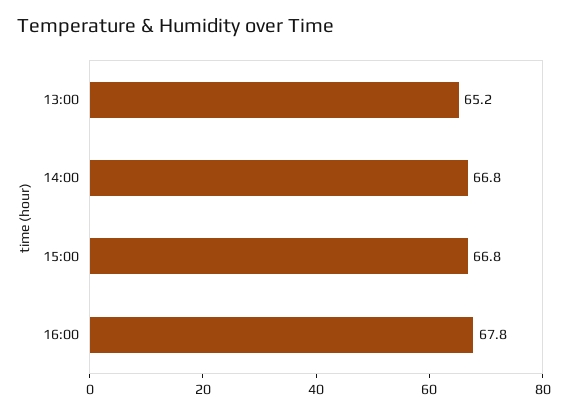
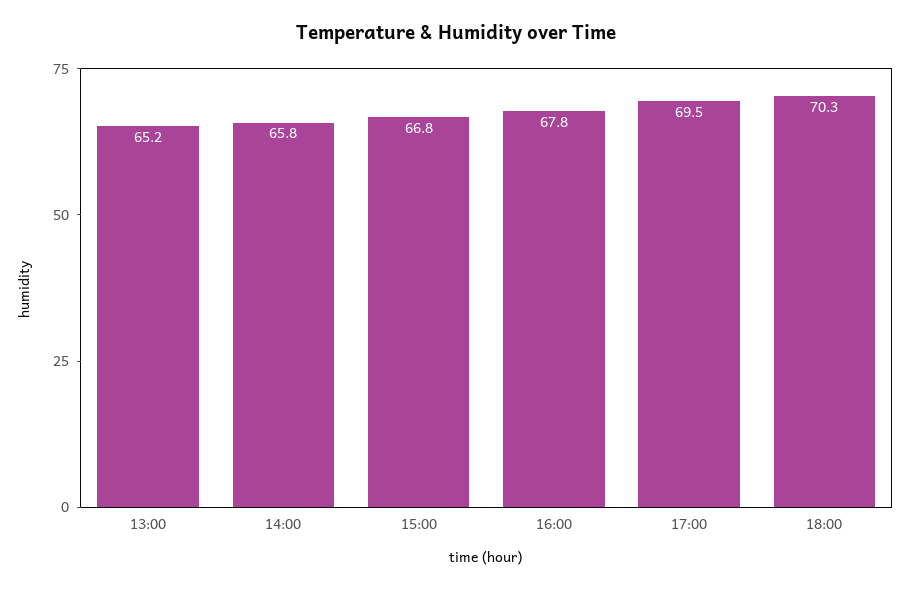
14:00: 66.8 -> 65.8
17:00: none -> 69.5
18:00: none -> 70.3

